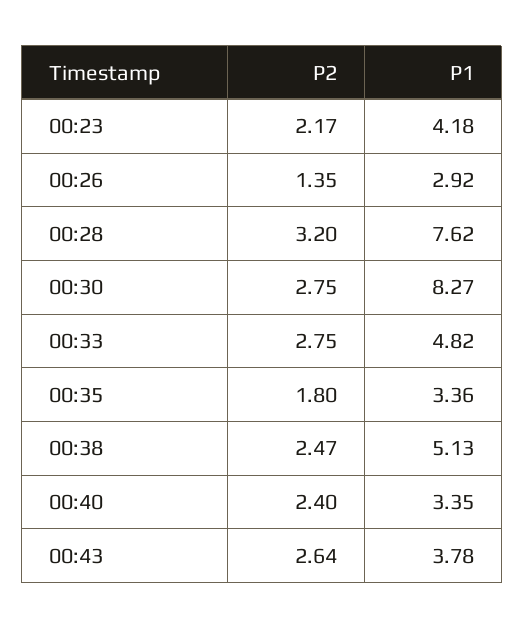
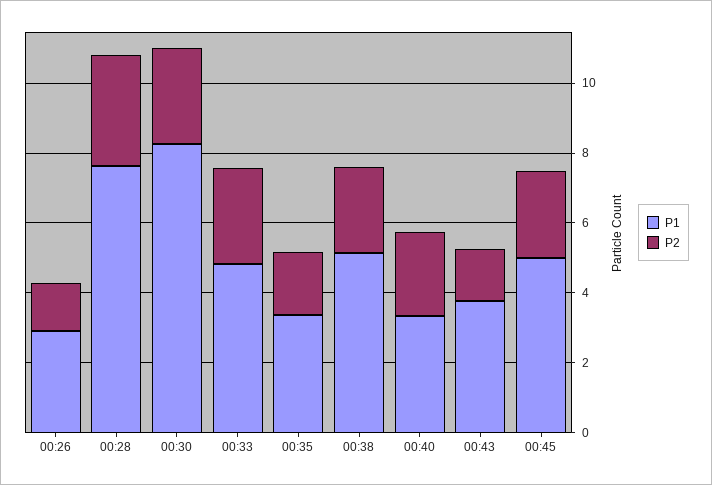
P2, 00:23: 2.17 -> none
P1, 00:23: 4.18 -> none
P2, 00:43: 2.64 -> 1.5
P1, 00:45: none -> 5
P2, 00:45: none -> 2.5

